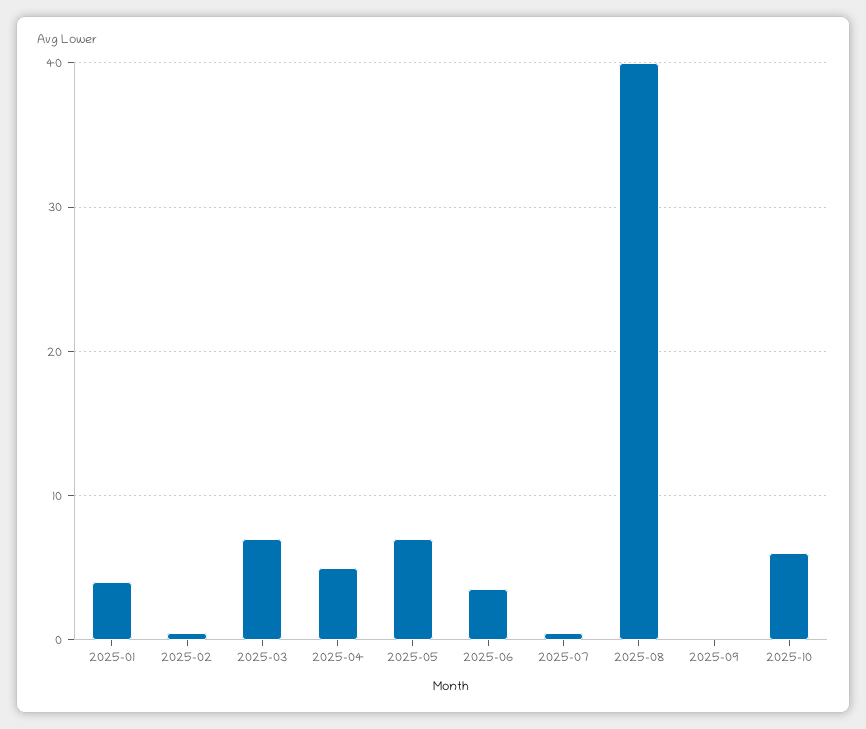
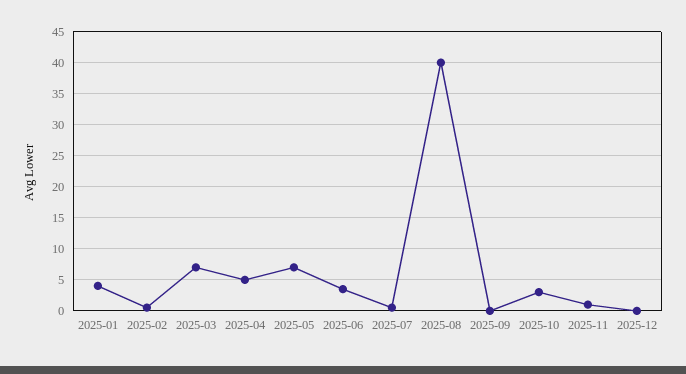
2025-10: 6 -> 3
2025-11: none -> 1
2025-12: none -> 0

